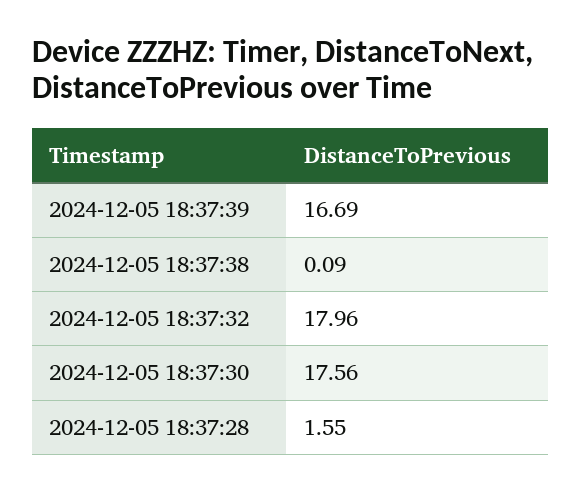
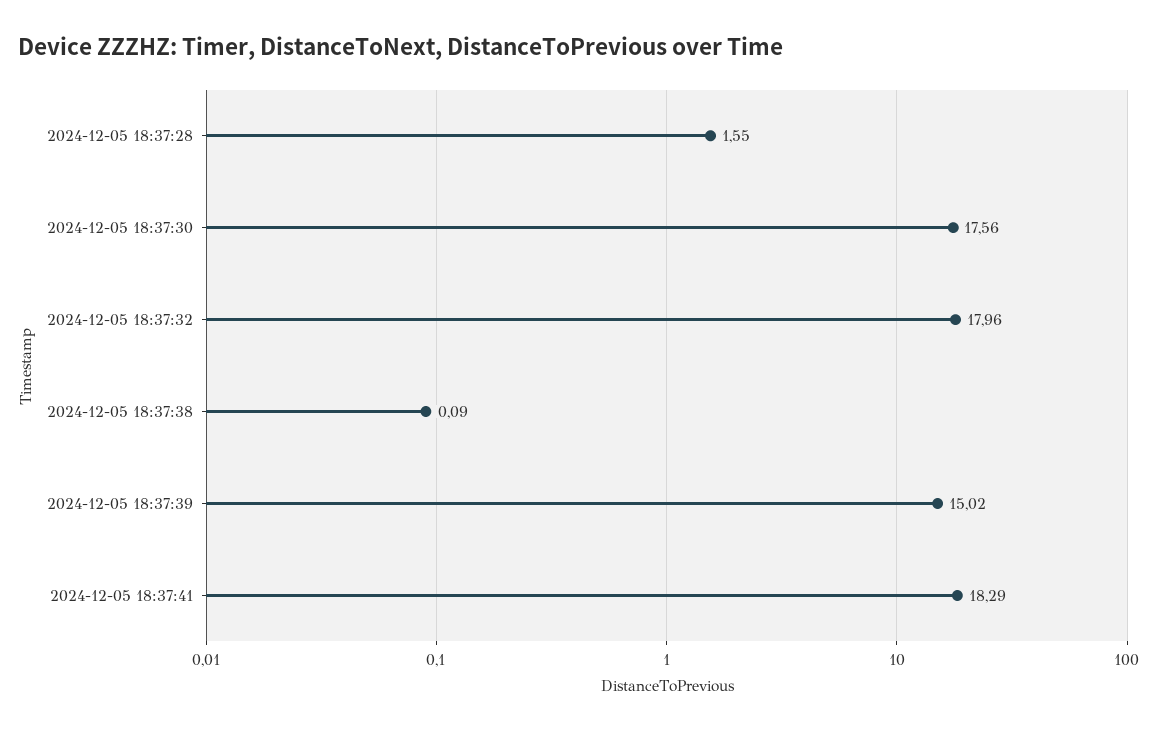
2024-12-05 18:37:39: 16.69 -> 15.02
2024-12-05 18:37:41: none -> 18.29

